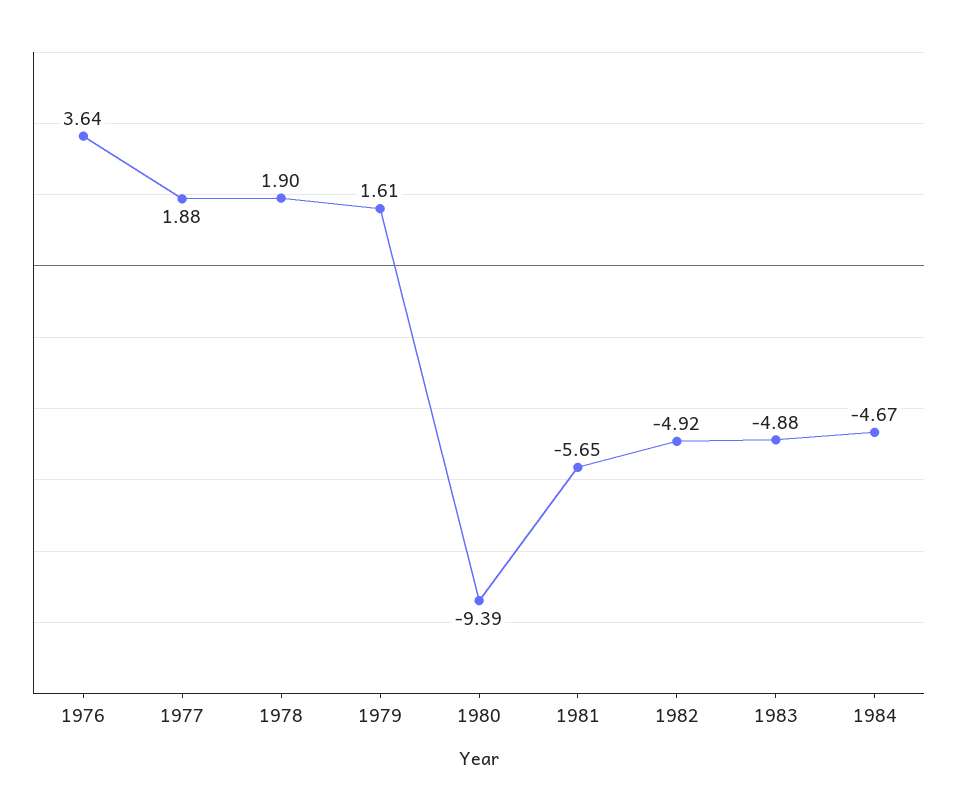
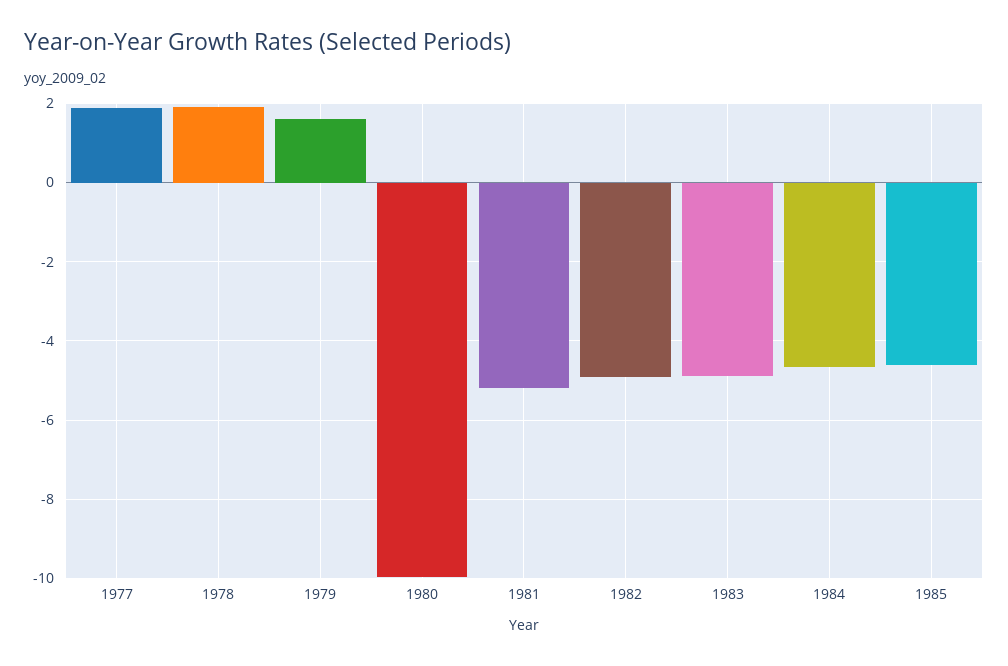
1976: 3.64 -> none
1980: -9.39 -> -10
1981: -5.65 -> -5.2
1985: none -> -4.6

